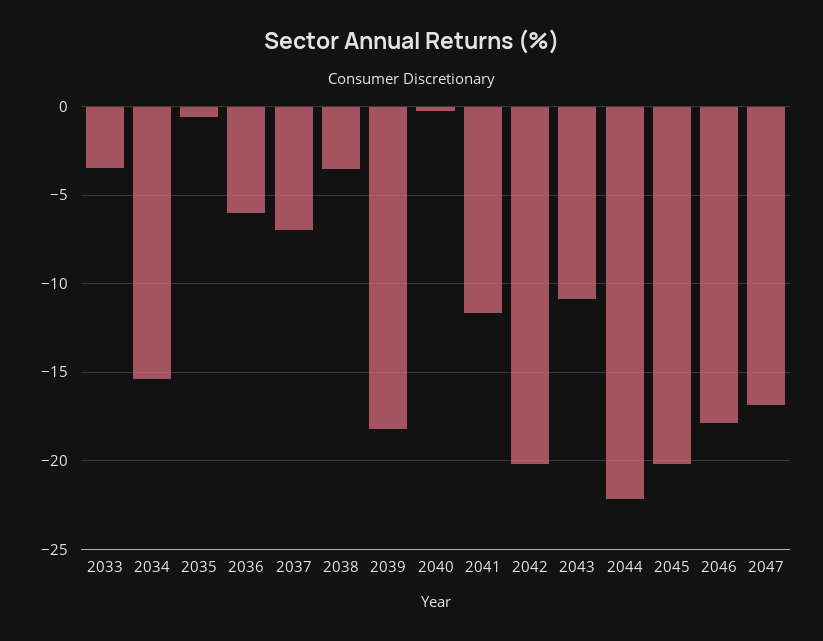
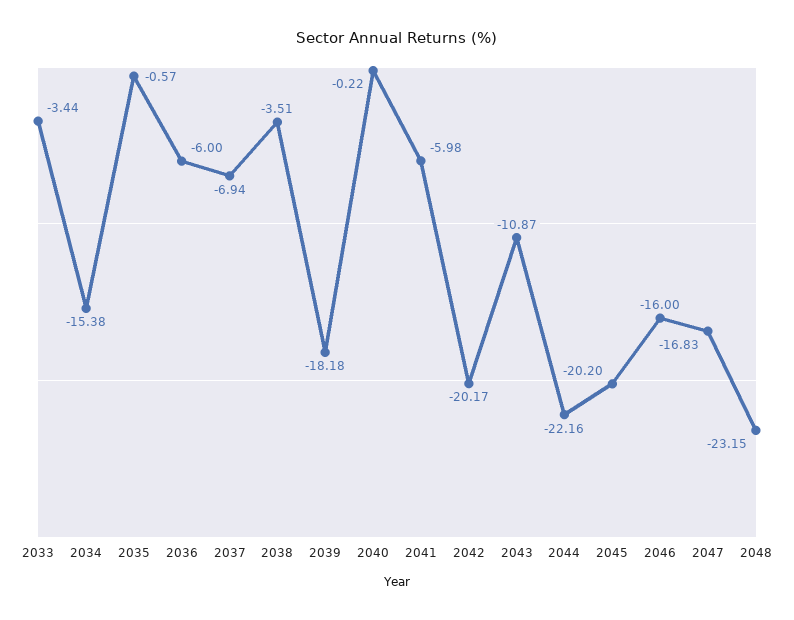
2041: -11.5 -> -5.98
2046: -18 -> -16
2048: none -> -23.15

